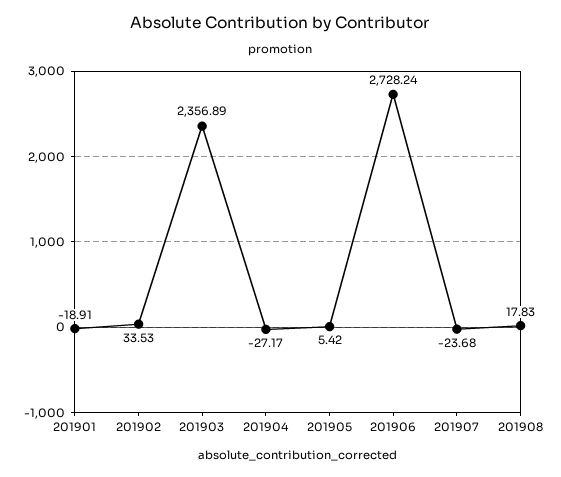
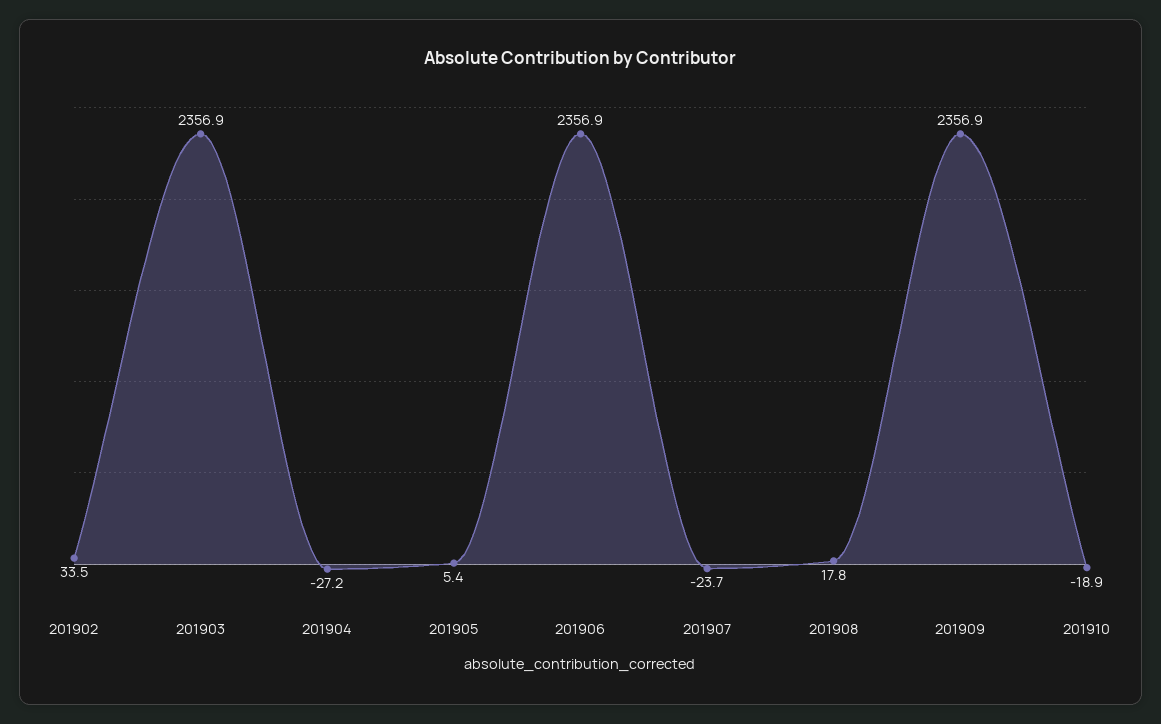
201901: -18.91 -> none
201906: 2728.24 -> 2356.9
201909: none -> 2356.9
201910: none -> -18.9

